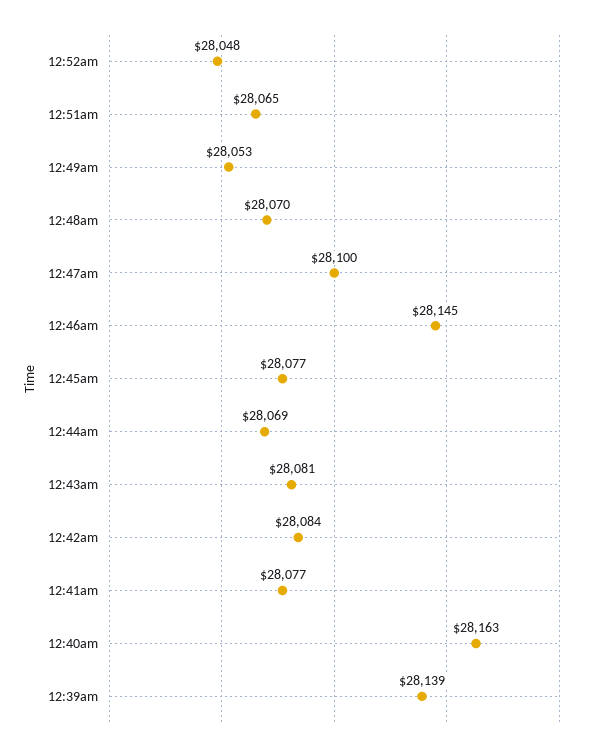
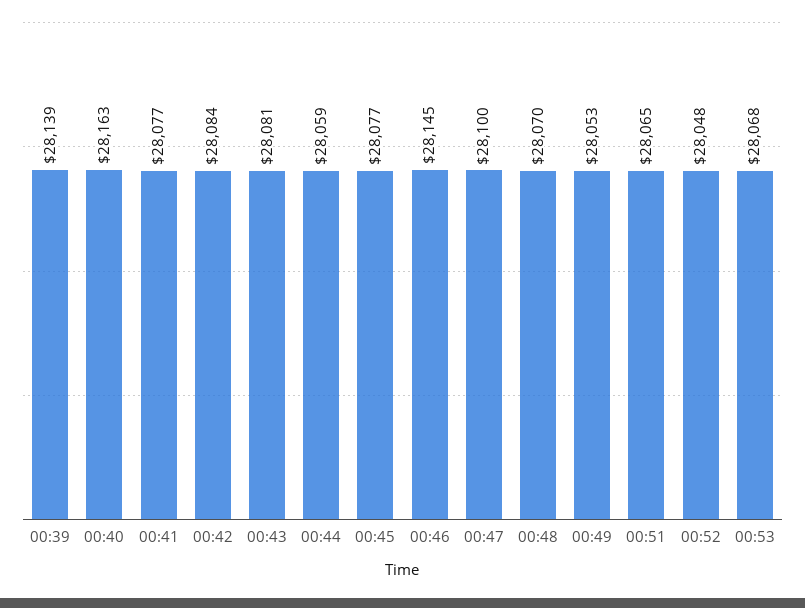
12:44am: 28069 -> 28059
00:53: none -> 28068

